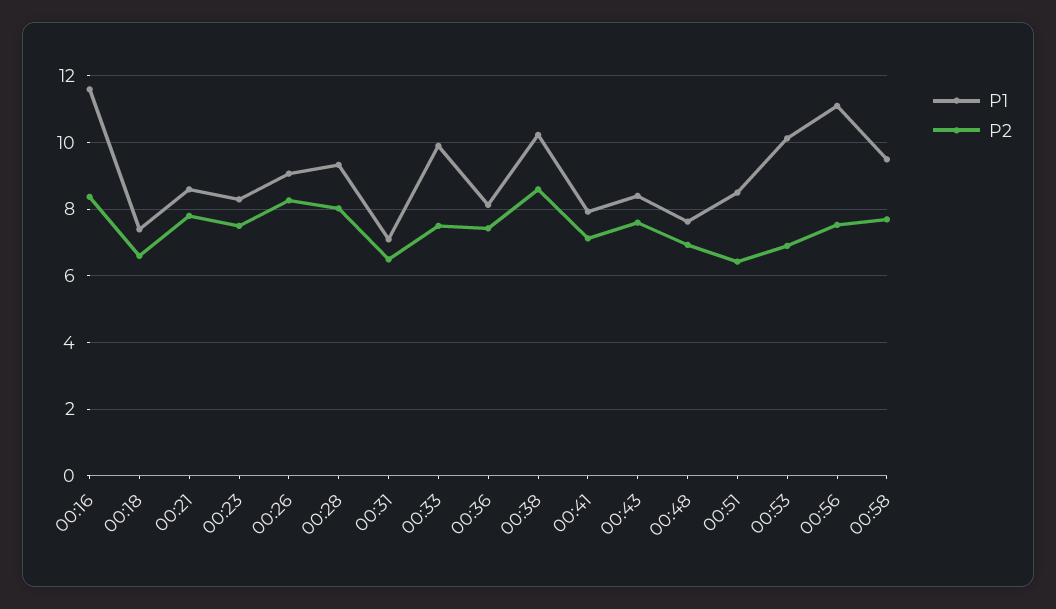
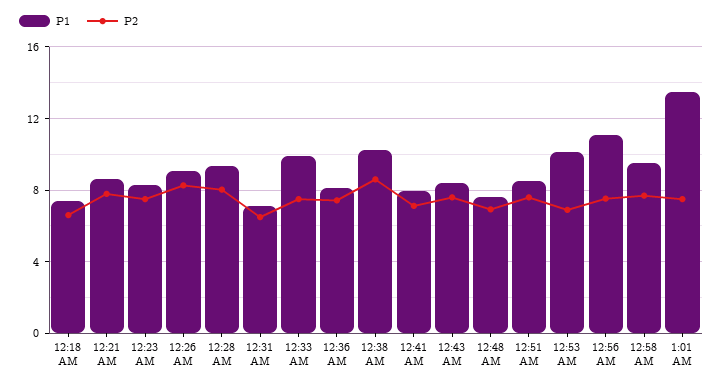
P1, 00:16: 11.6 -> none
P2, 00:16: 8.4 -> none
P2, 00:51: 6.4 -> 7.5
P1, 1:01 AM: none -> 13.5
P2, 1:01 AM: none -> 7.5

